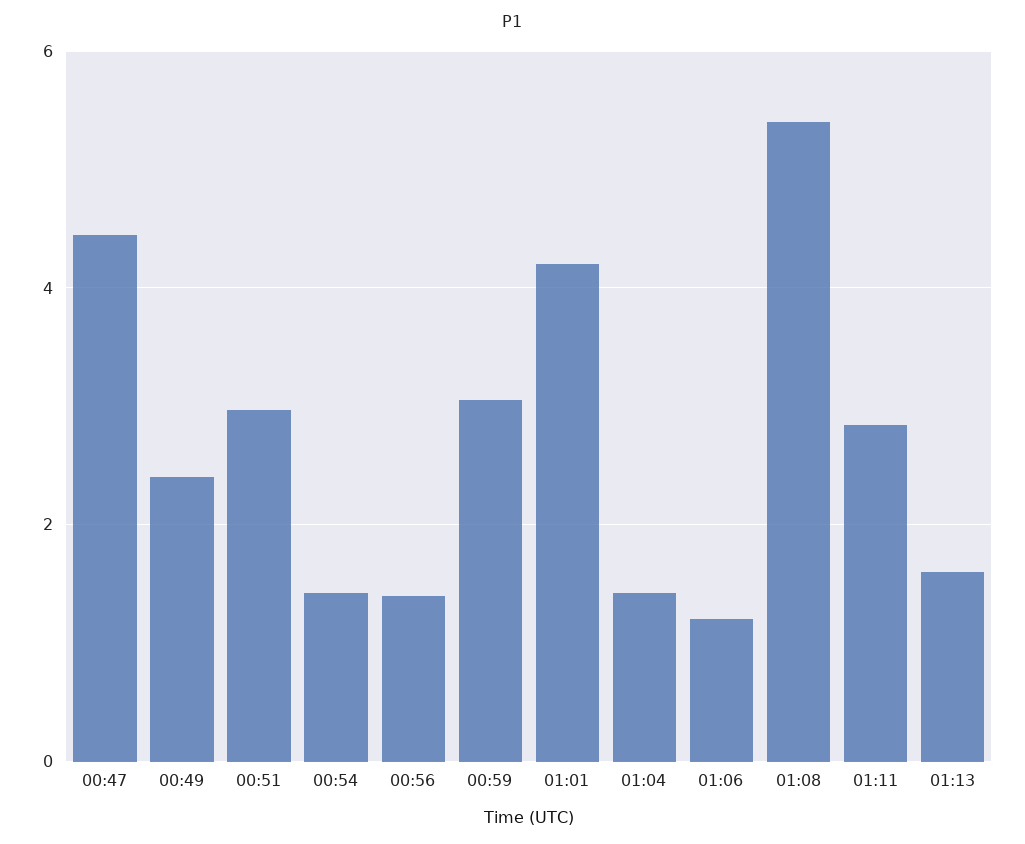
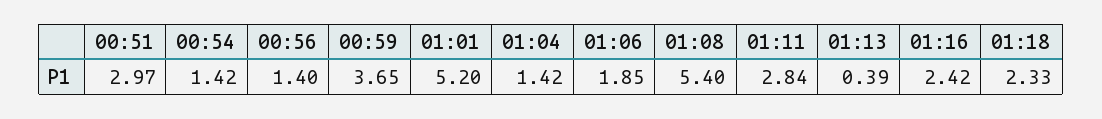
00:47: 4.4 -> none
00:49: 2.4 -> none
00:59: 3 -> 3.65
01:01: 4.2 -> 5.2
01:06: 1.2 -> 1.85
01:13: 1.6 -> 0.39
01:16: none -> 2.42
01:18: none -> 2.33

